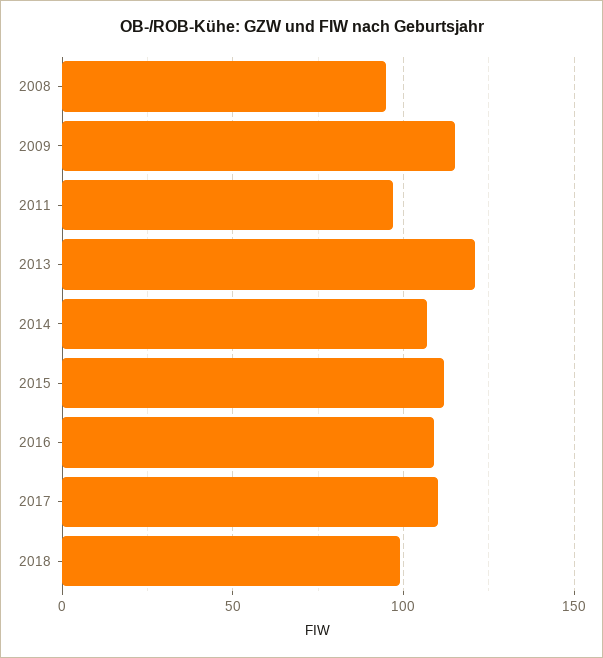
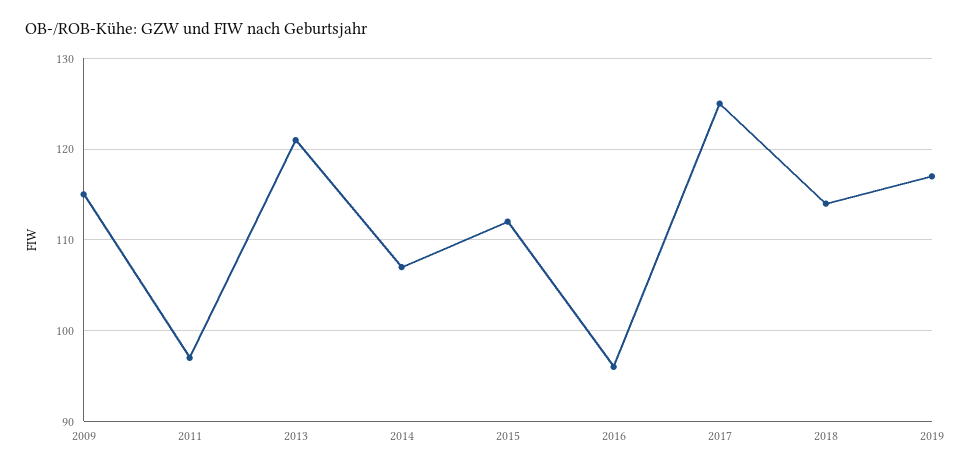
2008: 95 -> none
2016: 110 -> 96
2017: 110 -> 125
2018: 100 -> 114
2019: none -> 117

